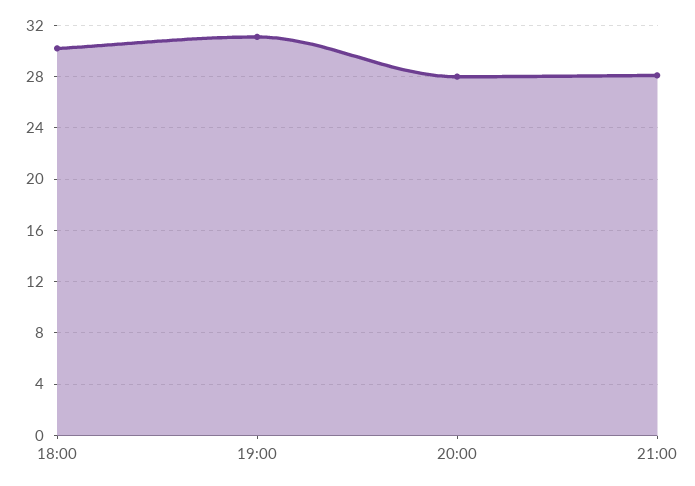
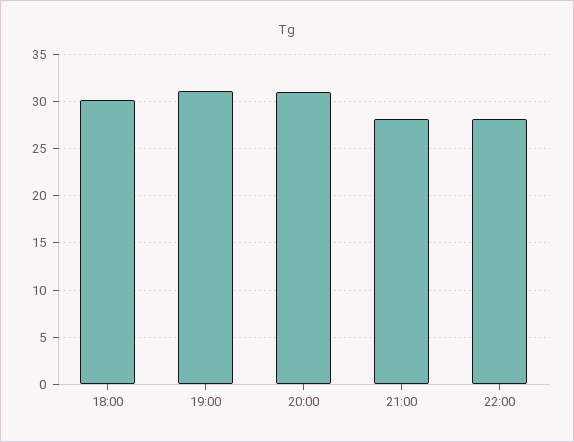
20:00: 28 -> 31
22:00: none -> 28

